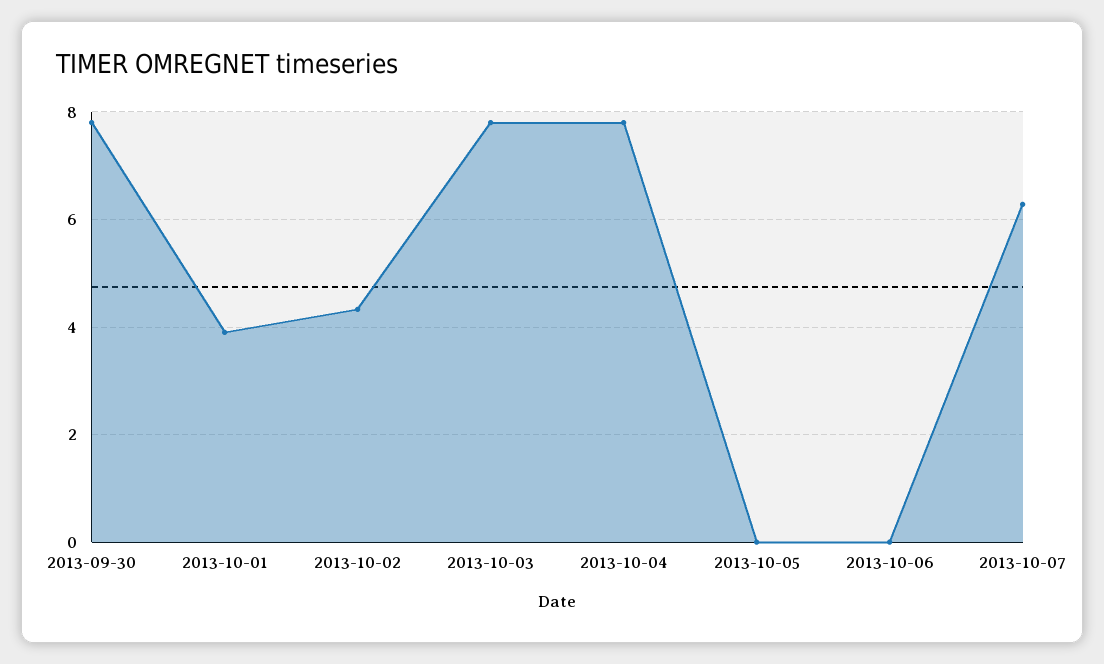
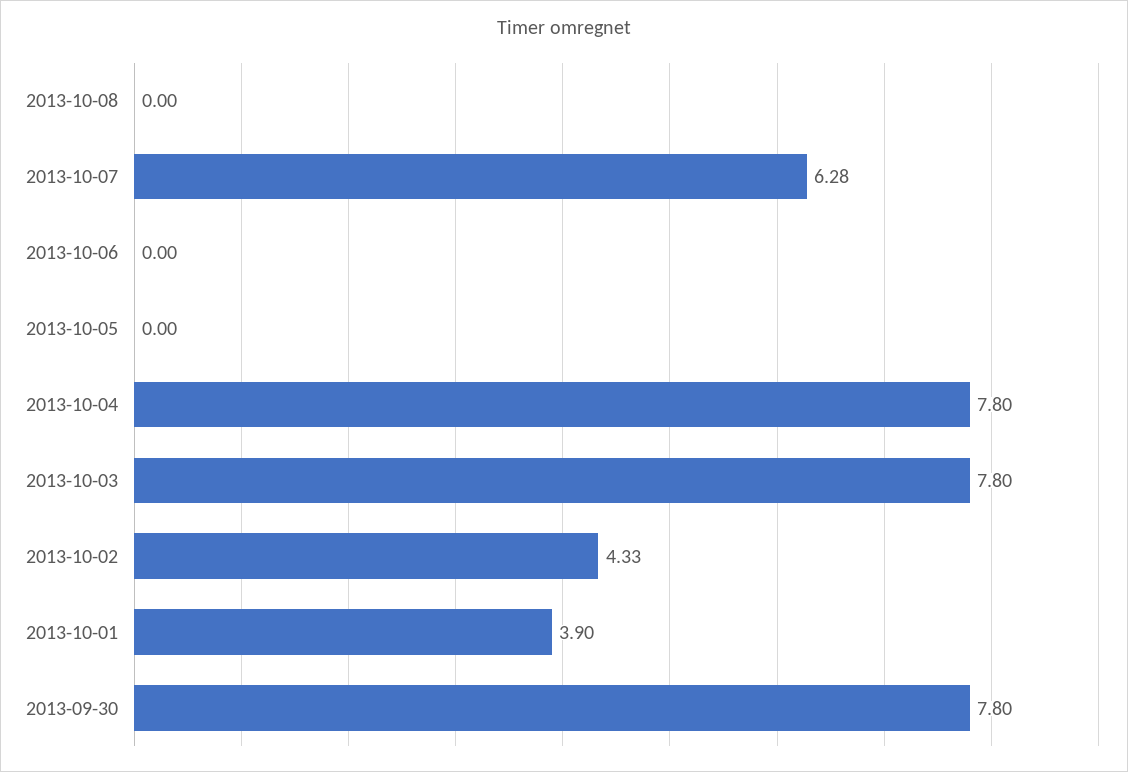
2013-10-08: none -> 0

